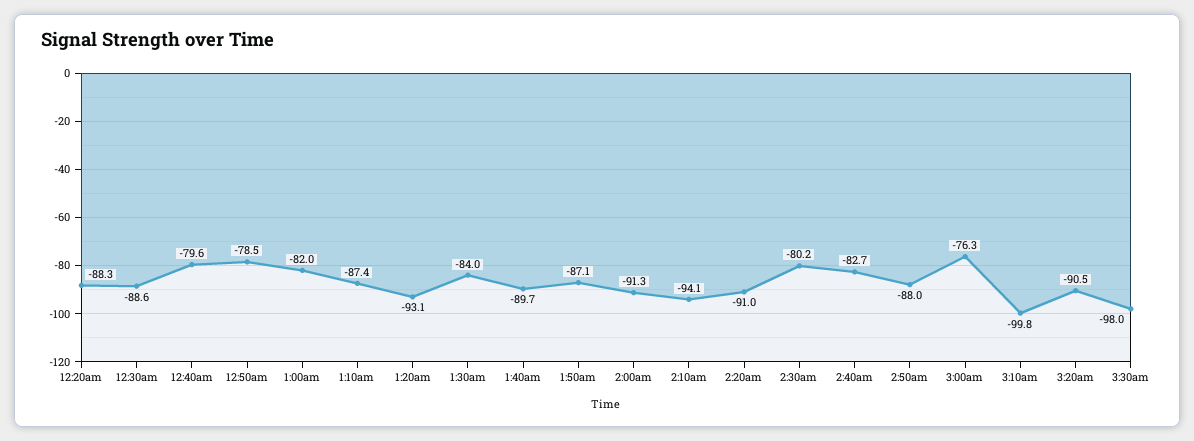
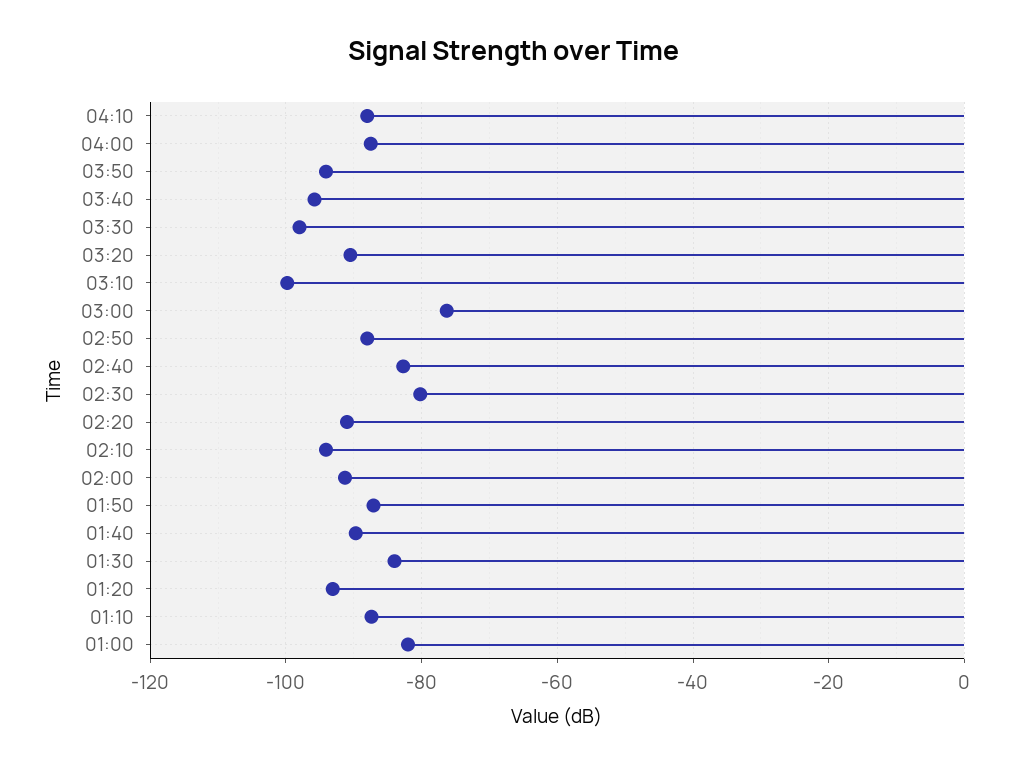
12:20am: -88.3 -> none
12:30am: -88.6 -> none
12:40am: -79.6 -> none
12:50am: -78.5 -> none
04:10: none -> -88
04:00: none -> -88
03:50: none -> -94
03:40: none -> -96

